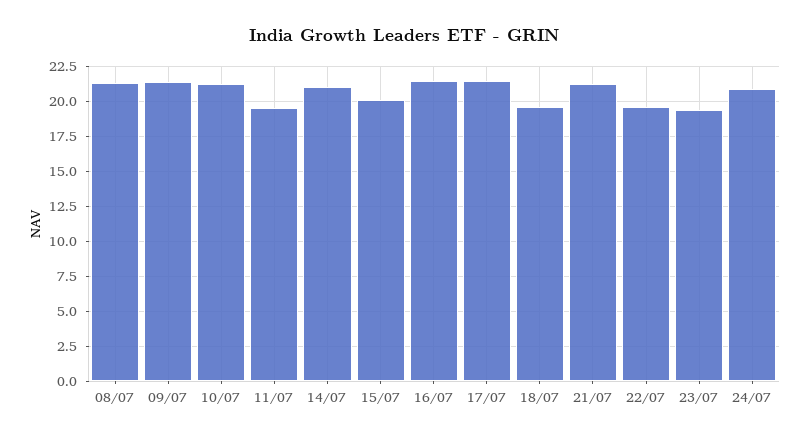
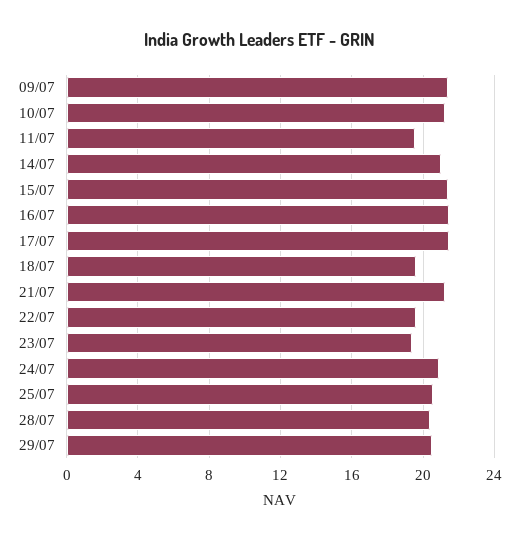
08/07: 21.5 -> none
15/07: 20 -> 21.5
25/07: none -> 20.5
28/07: none -> 20.5
29/07: none -> 20.5

